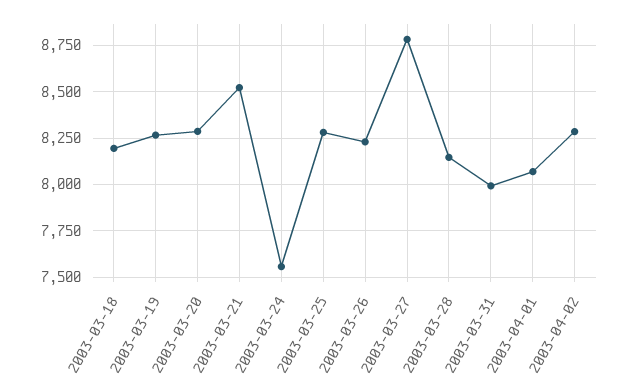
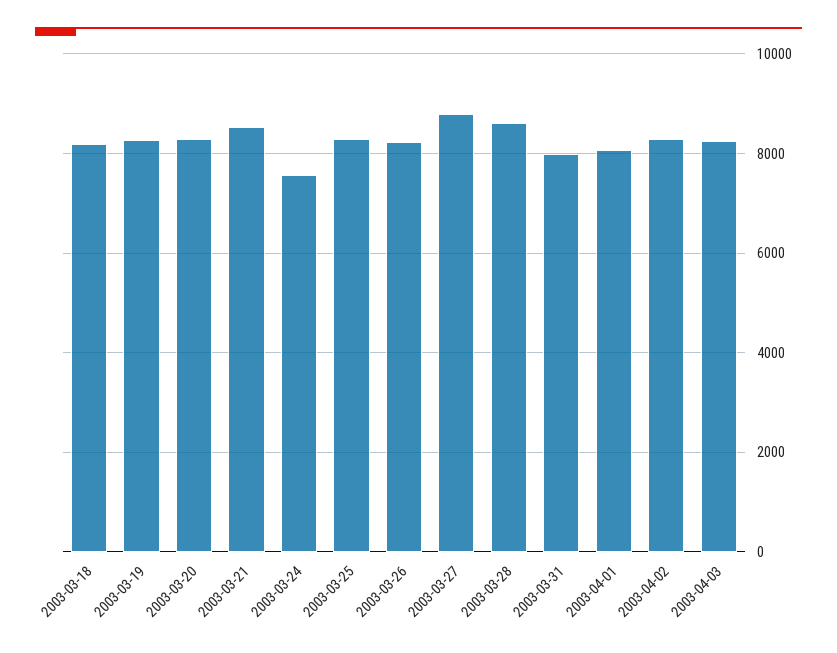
2003-03-28: 8150 -> 8600
2003-04-03: none -> 8200

